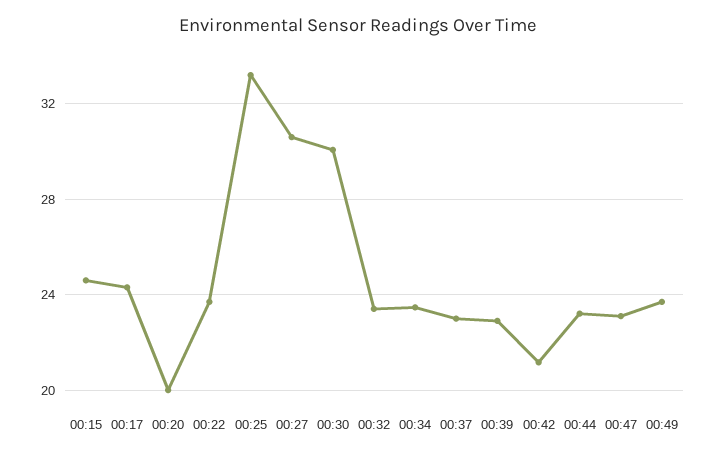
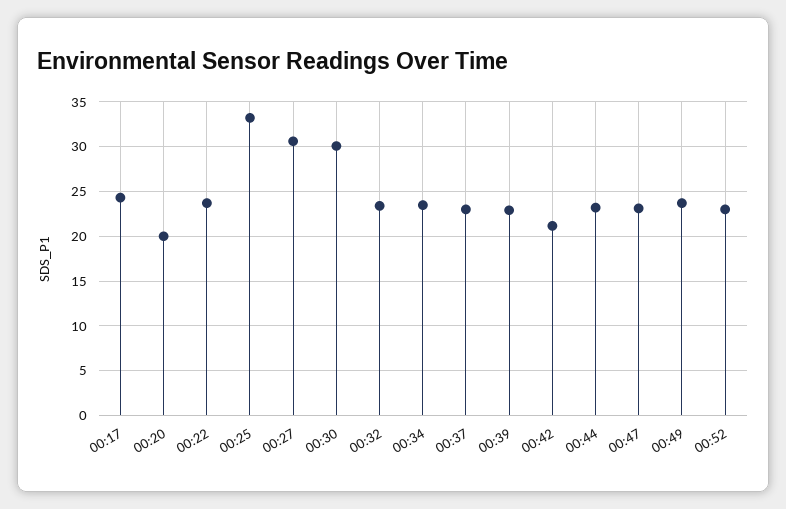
00:15: 24.5 -> none
00:52: none -> 23

